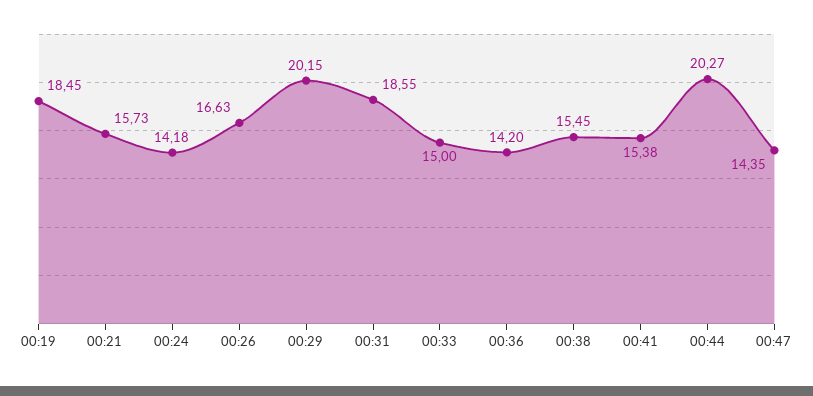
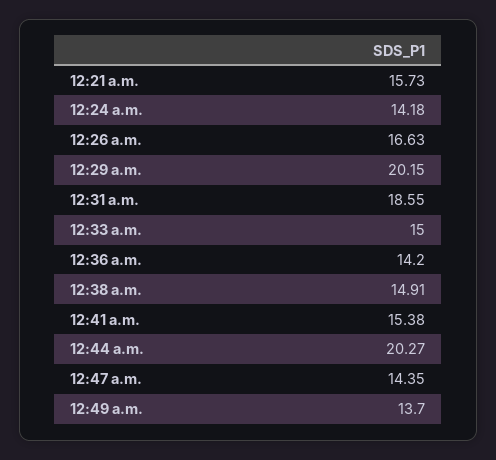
00:19: 18.45 -> none
00:38: 15.45 -> 14.91
12:49 a.m.: none -> 13.7

